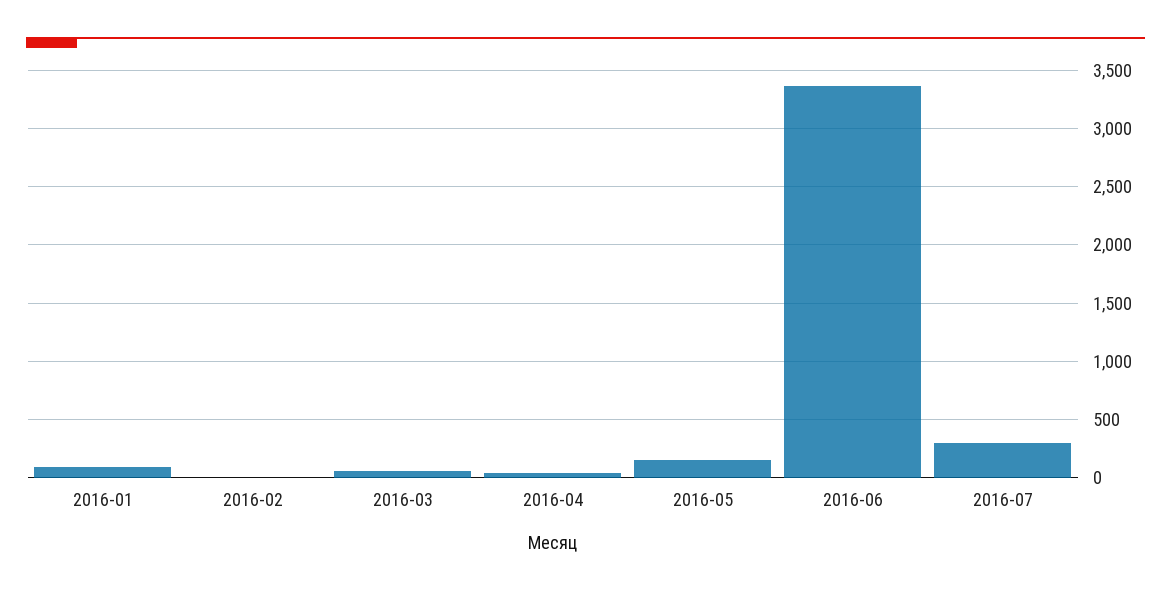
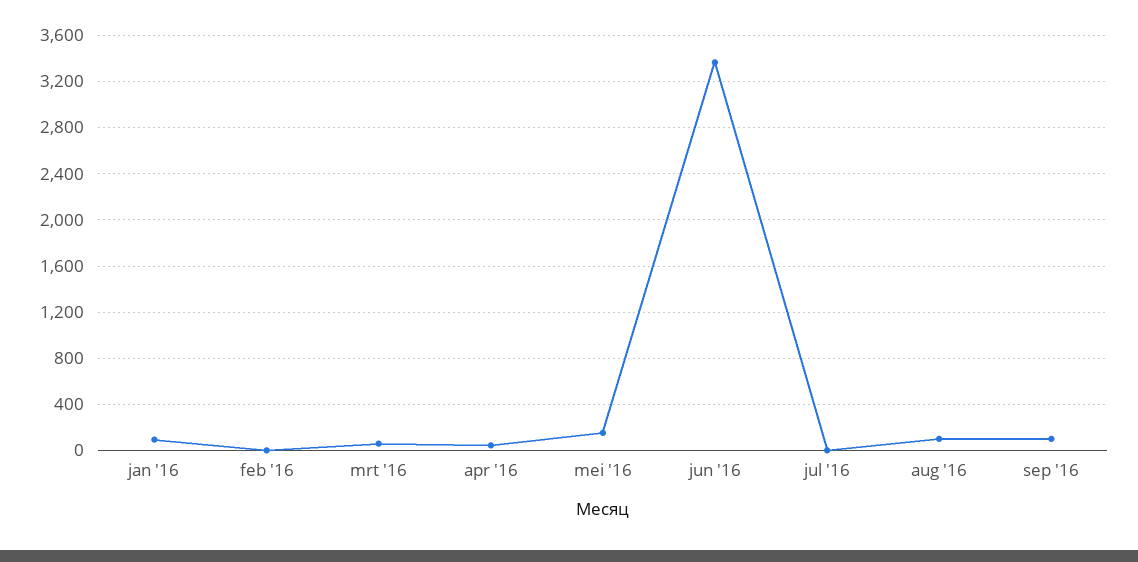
2016-07: 300 -> 0
aug '16: none -> 100
sep '16: none -> 100

